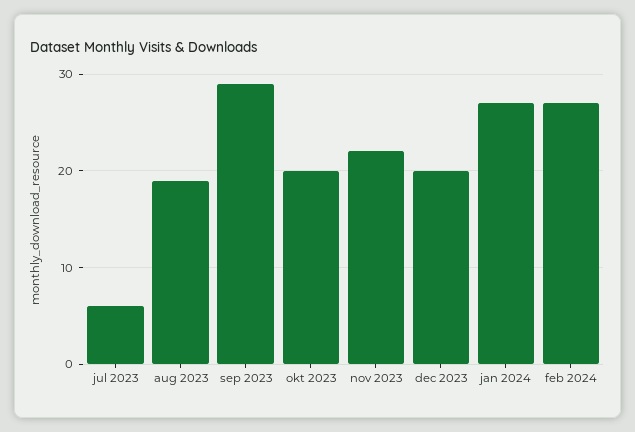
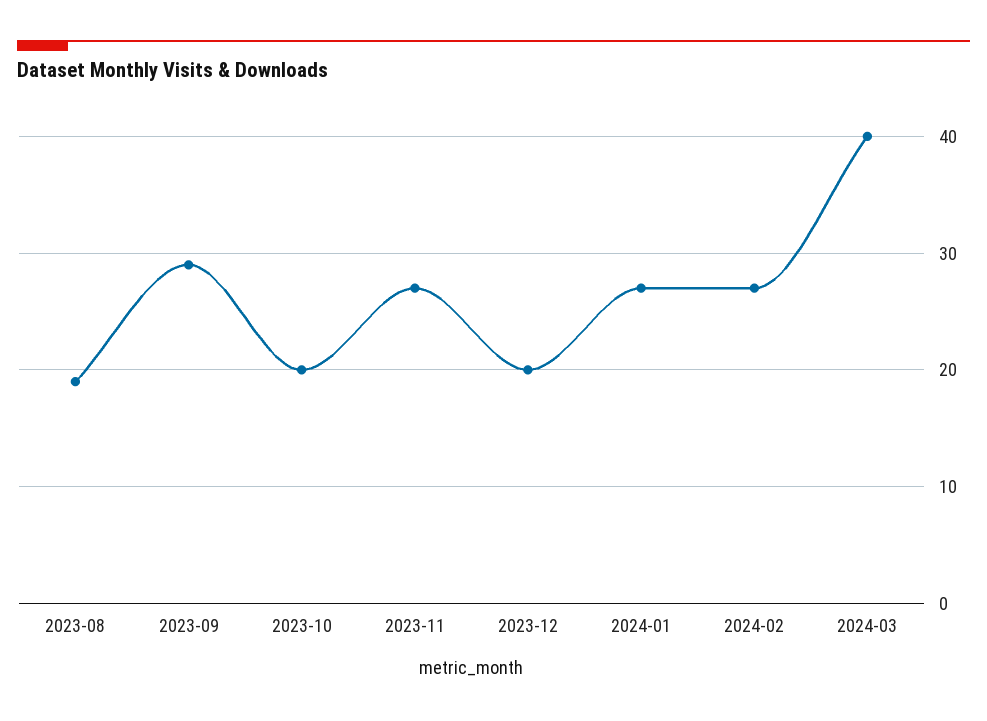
jul 2023: 6 -> none
nov 2023: 22 -> 27
2024-03: none -> 40

